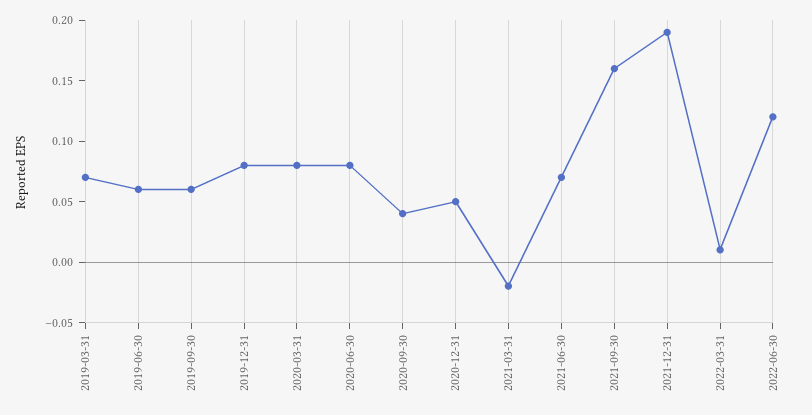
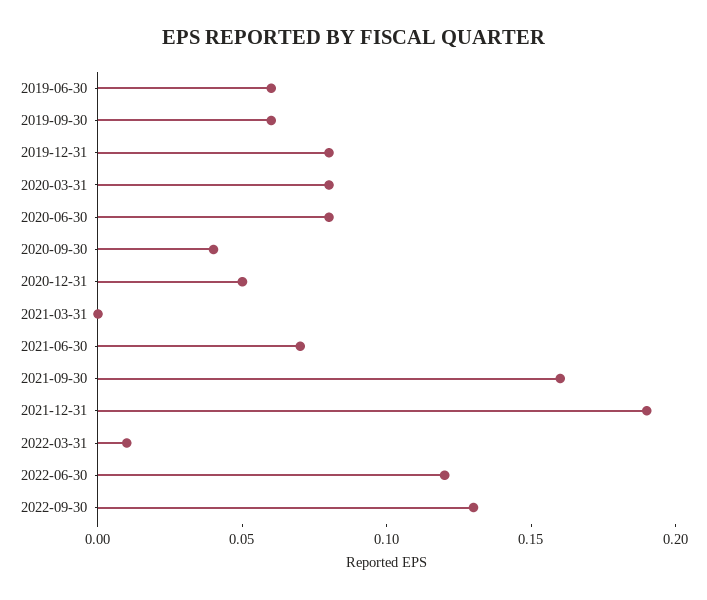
2019-03-31: 0.07 -> none
2021-03-31: -0.02 -> 0
2022-09-30: none -> 0.13

